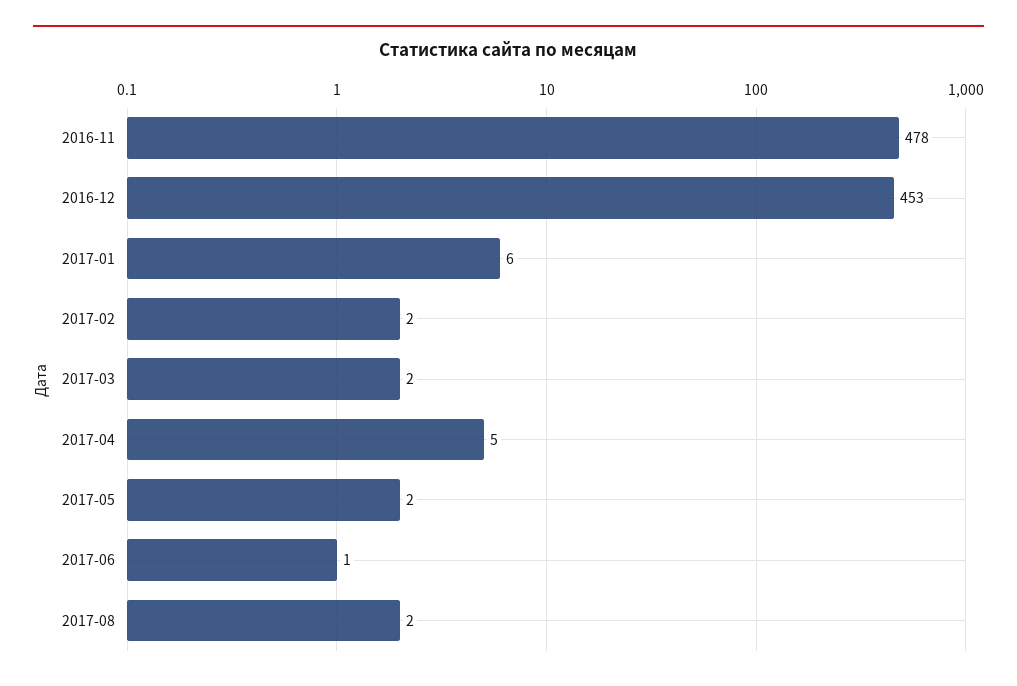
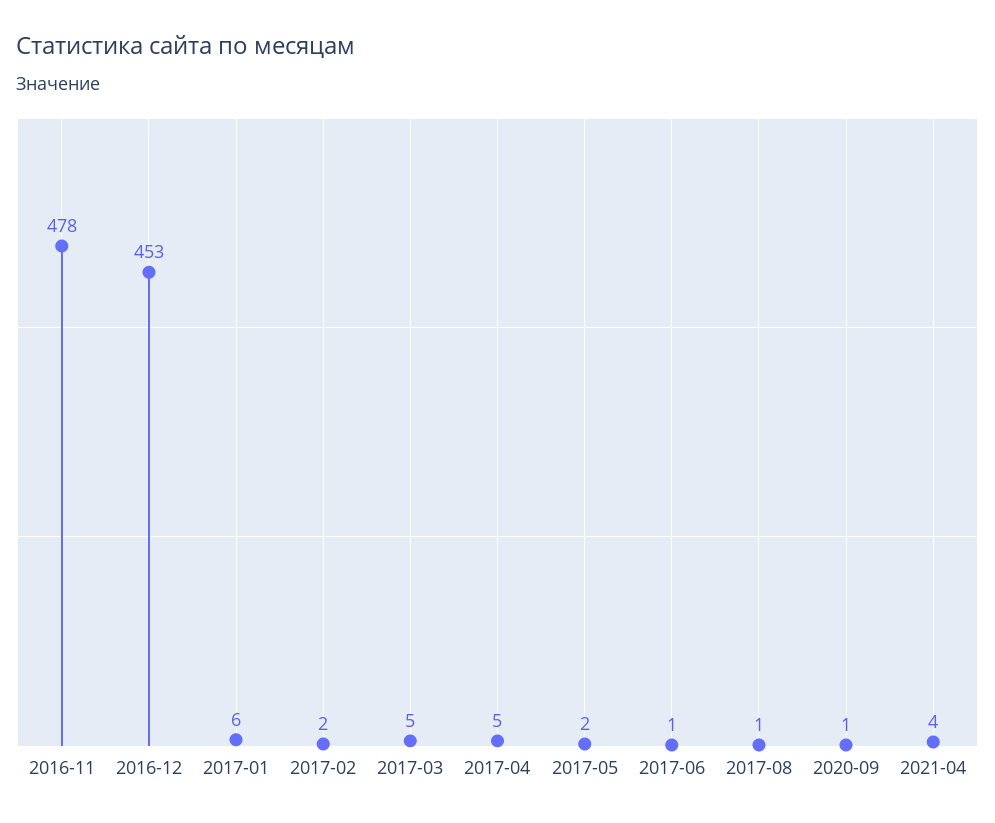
2017-03: 2 -> 5
2017-08: 2 -> 1
2020-09: none -> 1
2021-04: none -> 4

